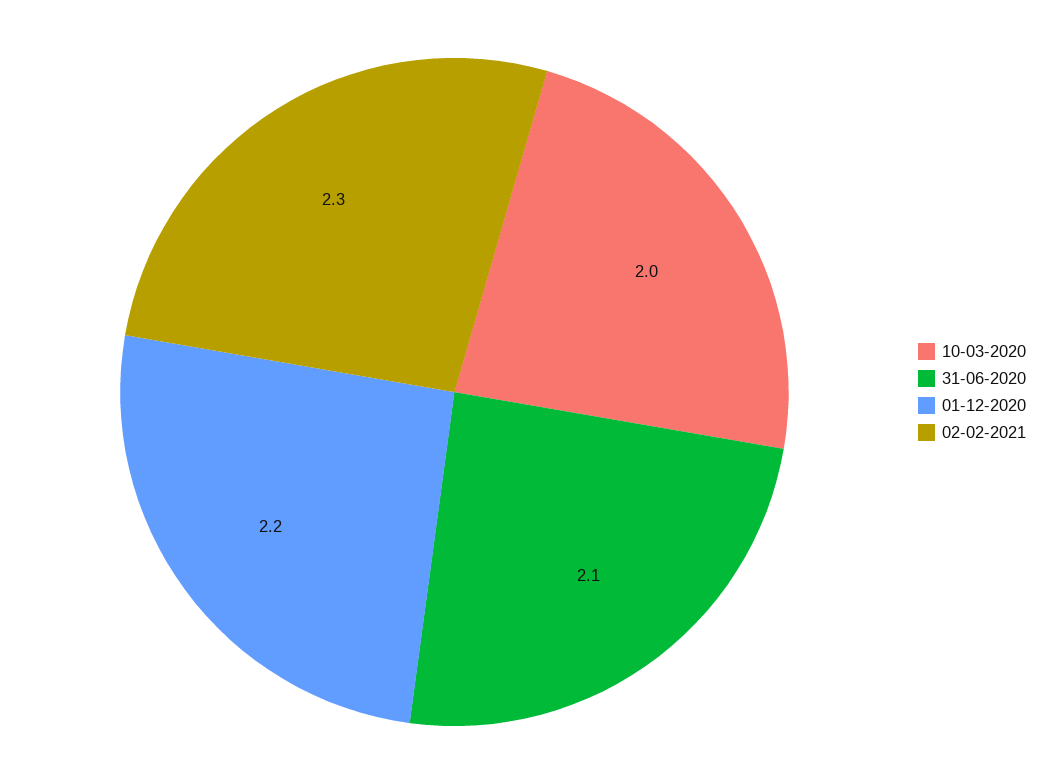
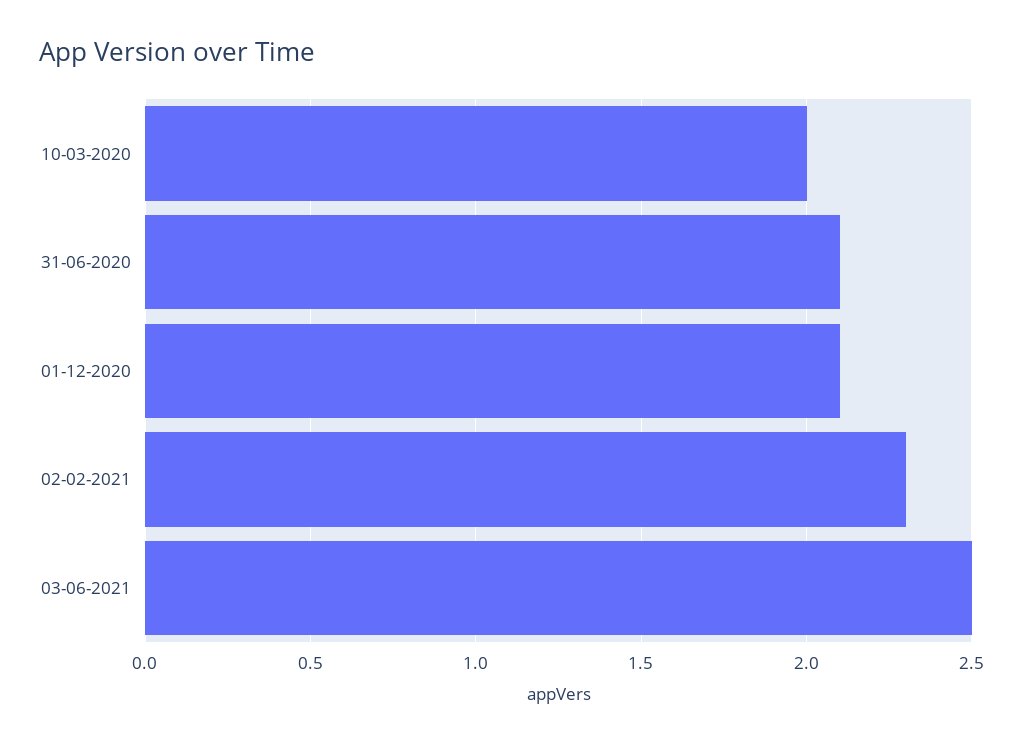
01-12-2020: 2.2 -> 2.1
03-06-2021: none -> 2.5

